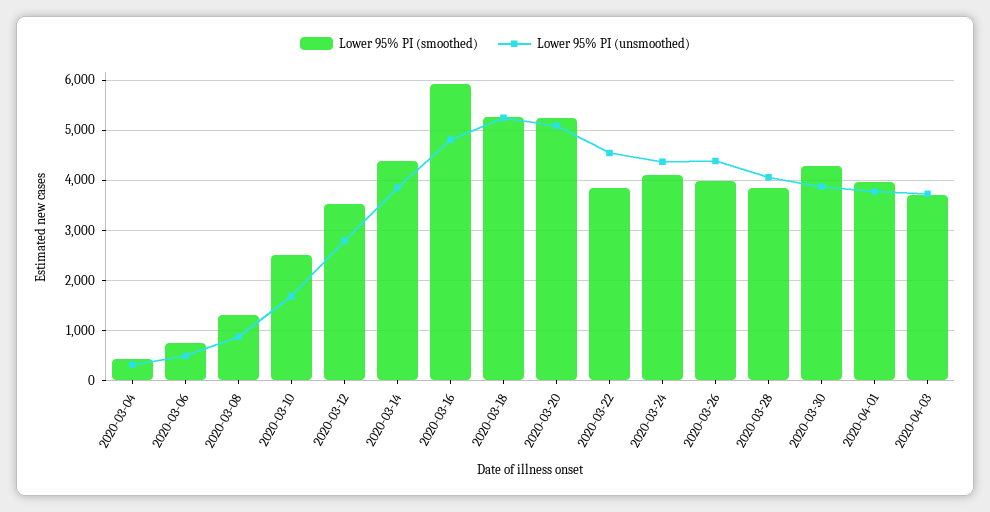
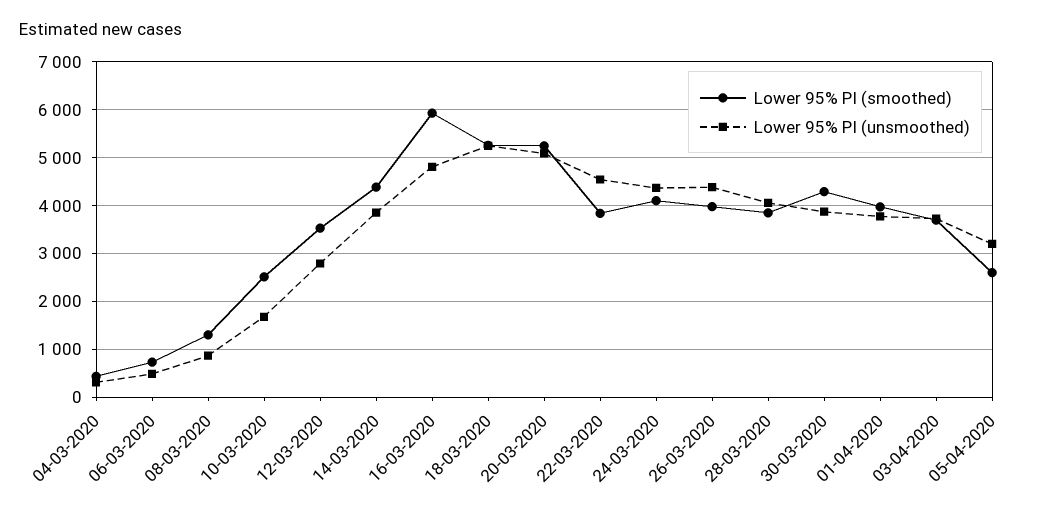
Lower 95% PI (smoothed), 05-04-2020: none -> 2600
Lower 95% PI (unsmoothed), 05-04-2020: none -> 3200

